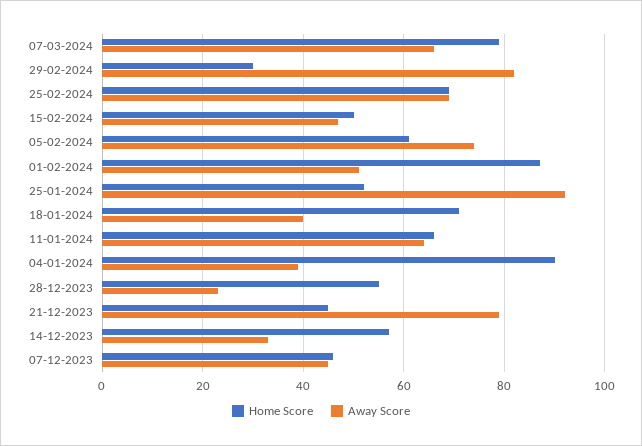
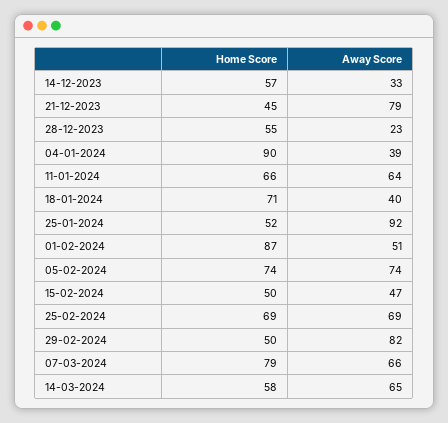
Home Score, 29-02-2024: 30 -> 50
Home Score, 05-02-2024: 60 -> 74
Home Score, 07-12-2023: 45 -> none
Away Score, 07-12-2023: 45 -> none
Home Score, 14-03-2024: none -> 58
Away Score, 14-03-2024: none -> 65

